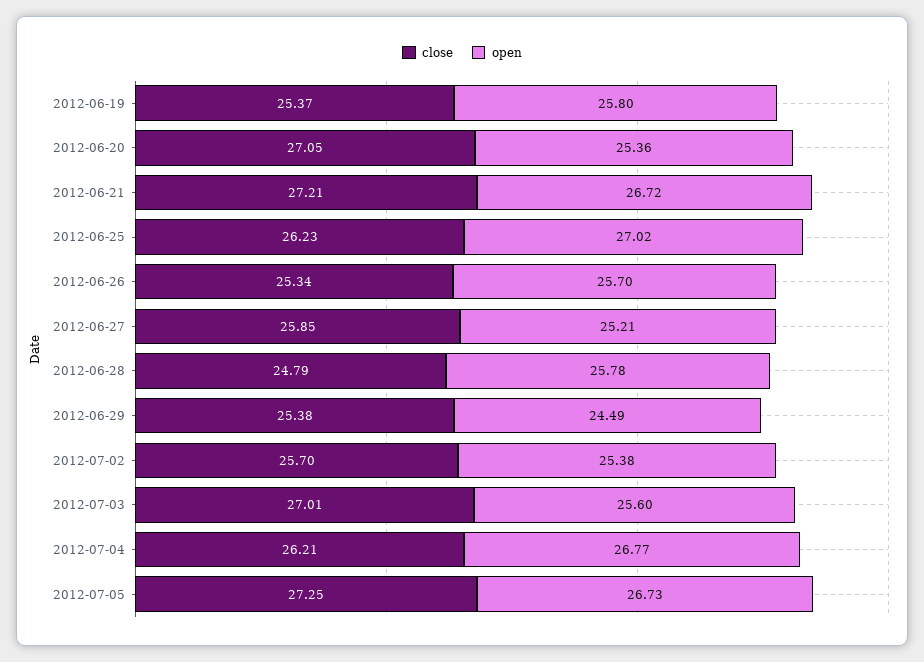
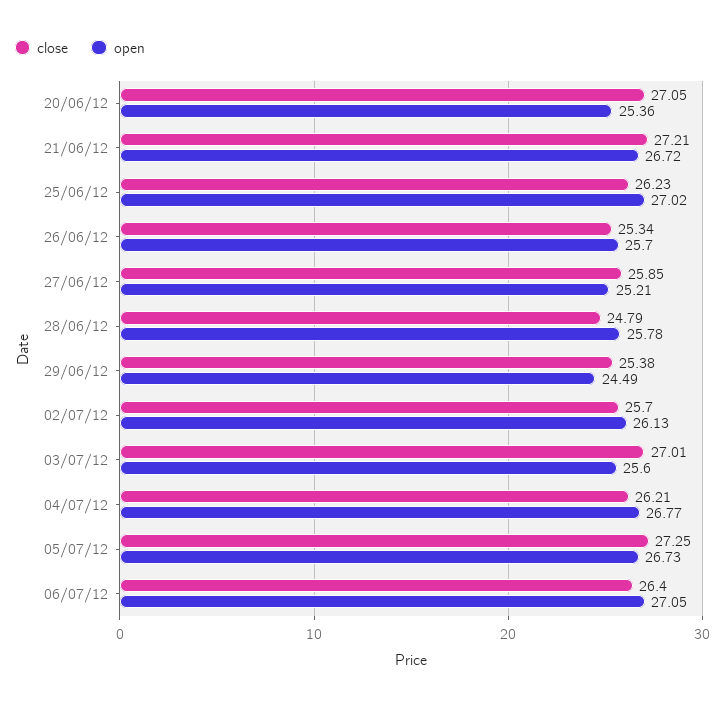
close, 2012-06-19: 25.37 -> none
open, 2012-06-19: 25.8 -> none
open, 2012-07-02: 25.38 -> 26.13
close, 06/07/12: none -> 26.4
open, 06/07/12: none -> 27.05

